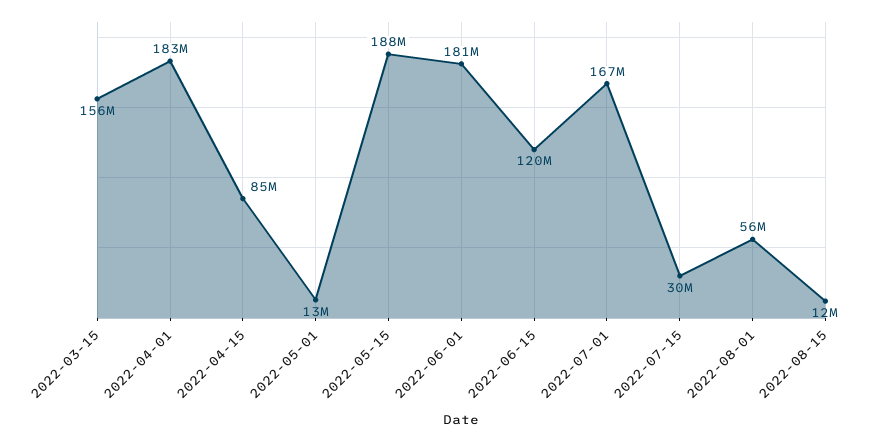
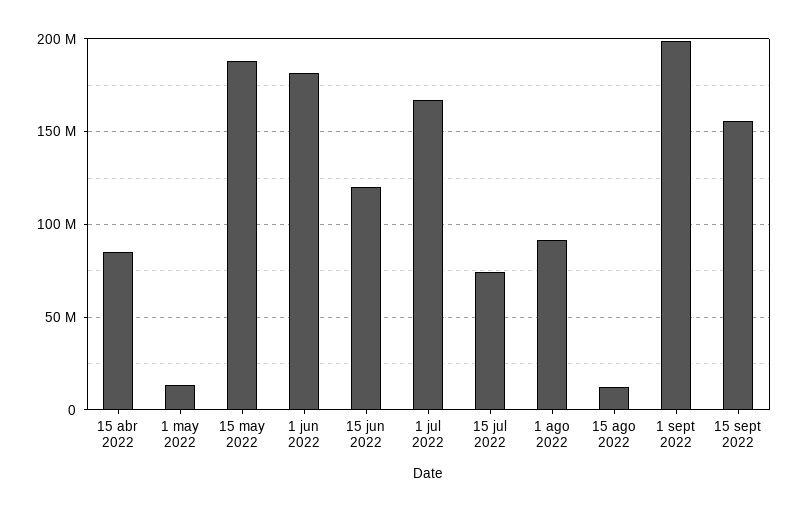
2022-03-15: 156000000 -> none
2022-04-01: 183000000 -> none
2022-07-15: 30000000 -> 75000000
2022-08-01: 56000000 -> 90000000
1 sept 2022: none -> 200000000
15 sept 2022: none -> 155000000

